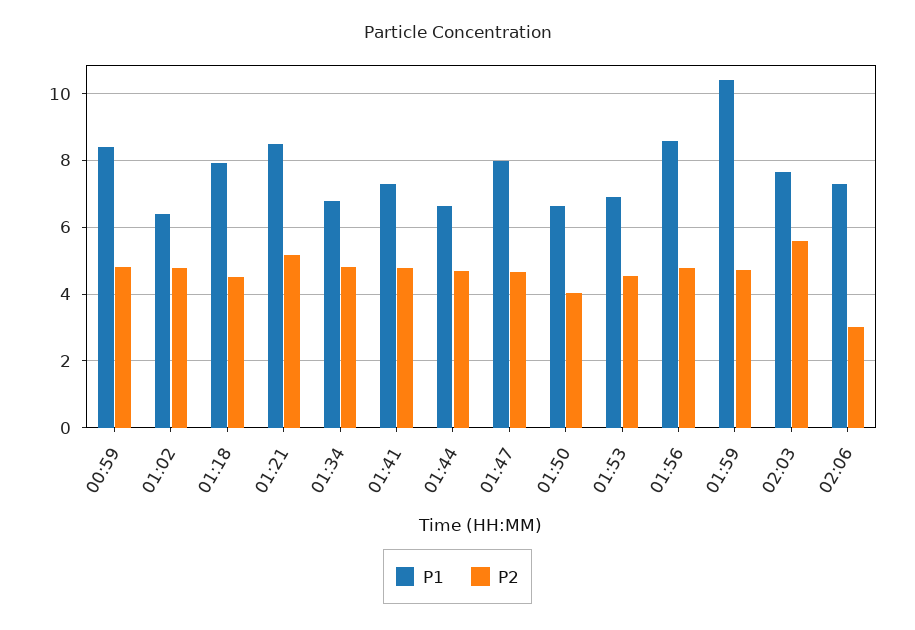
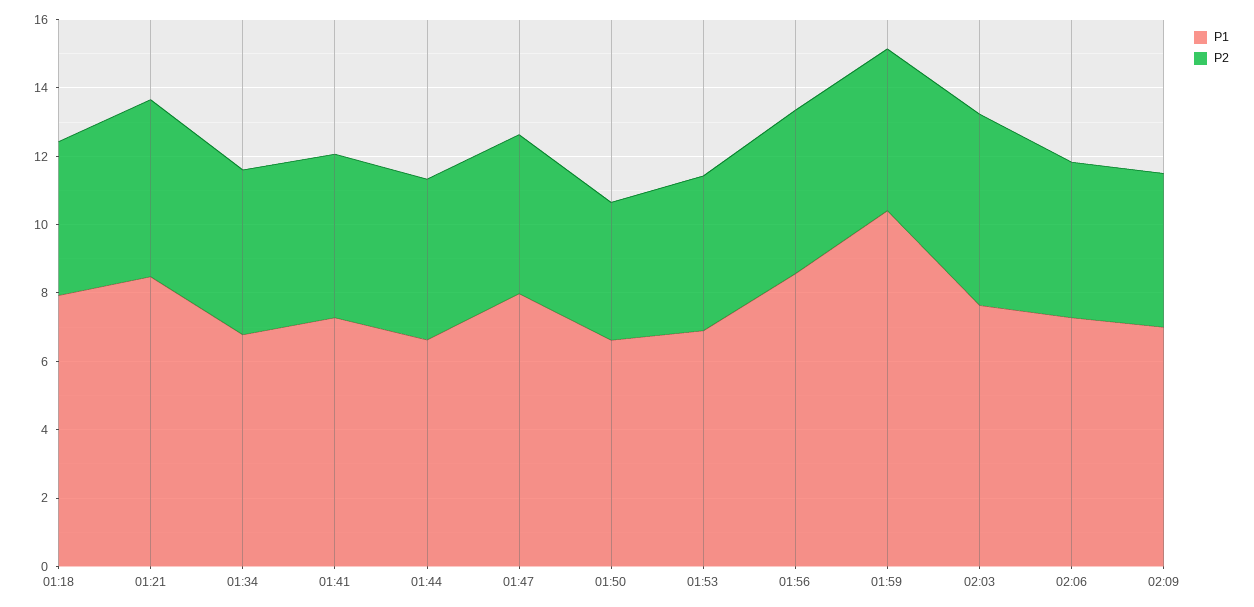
P1, 00:59: 8.4 -> none
P2, 00:59: 4.8 -> none
P1, 01:02: 6.4 -> none
P2, 01:02: 4.8 -> none
P2, 02:06: 3 -> 4.5
P1, 02:09: none -> 7
P2, 02:09: none -> 4.5

